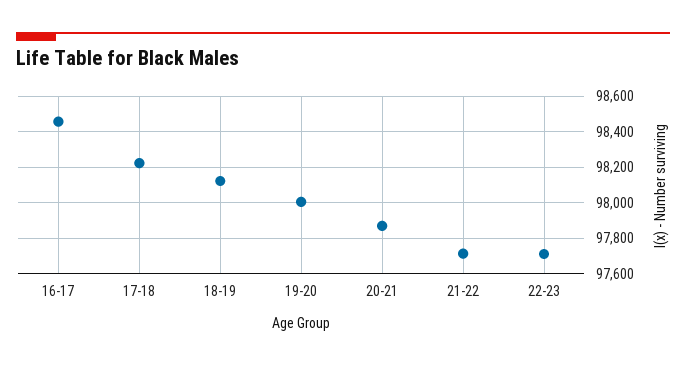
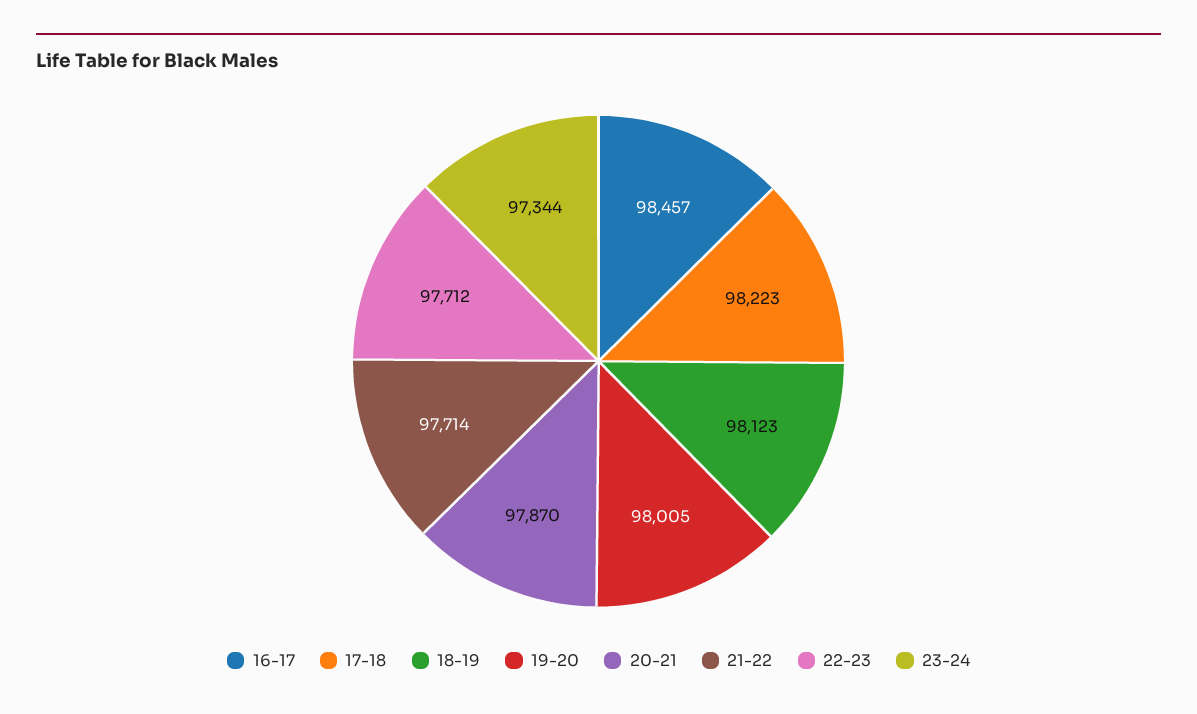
23-24: none -> 97344

